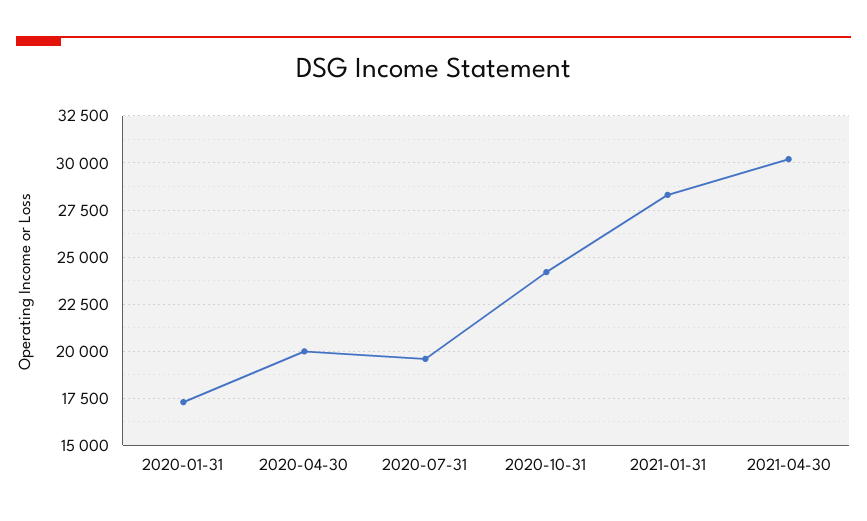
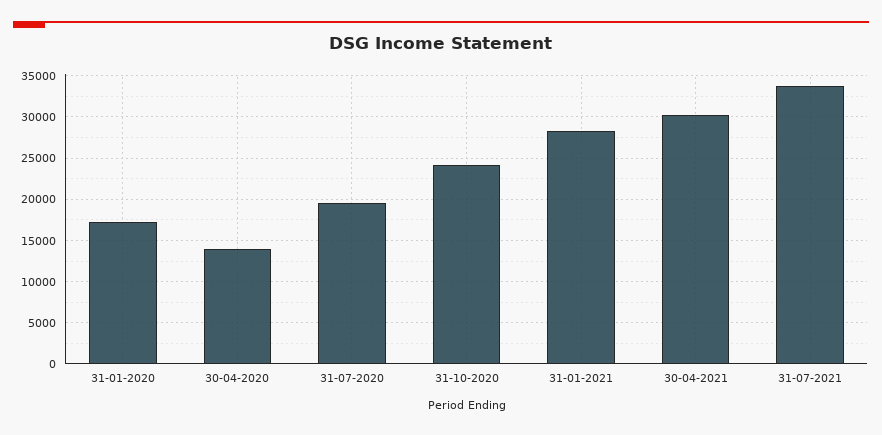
2020-04-30: 20000 -> 14000
31-07-2021: none -> 34000

